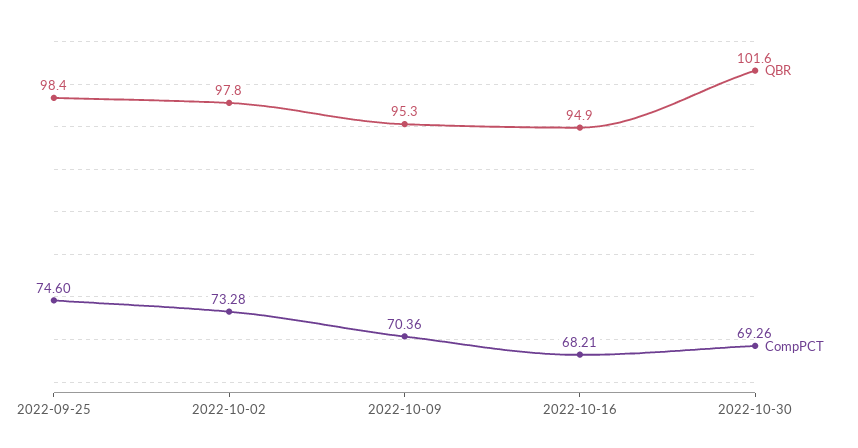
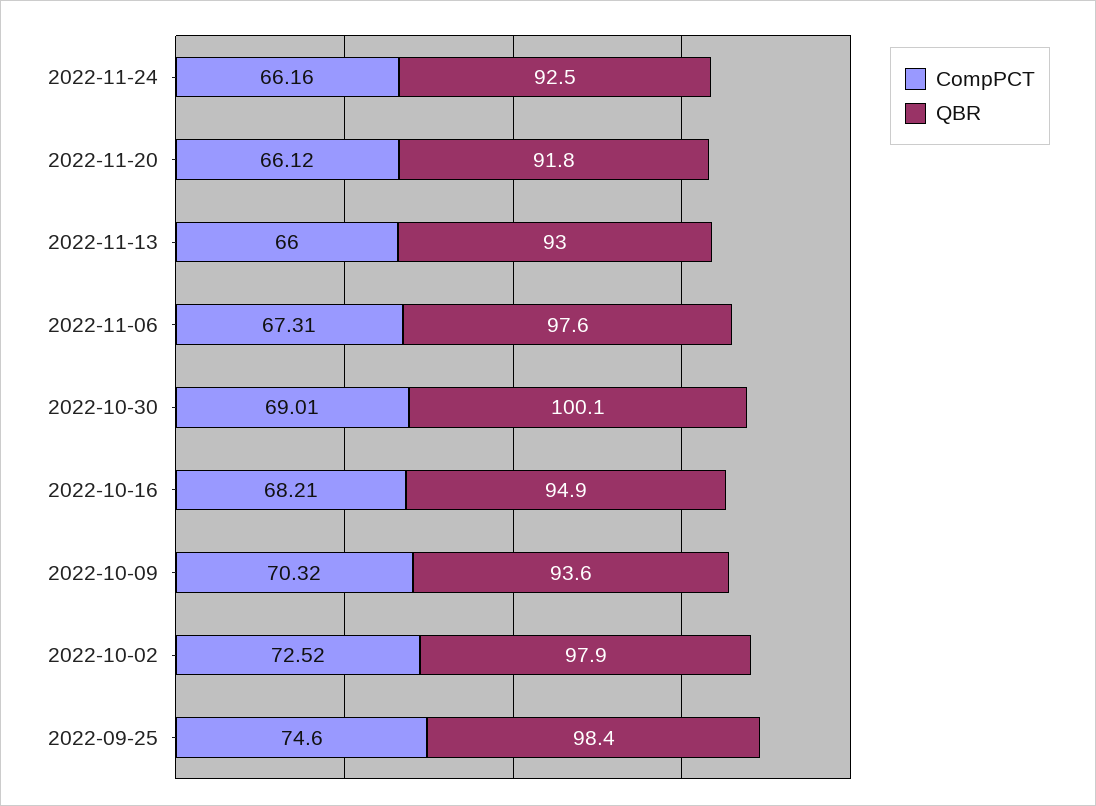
QBR, 2022-10-02: 97.8 -> 97.9
CompPCT, 2022-10-02: 73.28 -> 72.52
QBR, 2022-10-09: 95.3 -> 93.6
CompPCT, 2022-10-09: 70.36 -> 70.32
QBR, 2022-10-30: 101.6 -> 100.1
CompPCT, 2022-10-30: 69.26 -> 69.01
CompPCT, 2022-11-24: none -> 66.16
QBR, 2022-11-24: none -> 92.5
CompPCT, 2022-11-20: none -> 66.12
QBR, 2022-11-20: none -> 91.8
CompPCT, 2022-11-13: none -> 66
QBR, 2022-11-13: none -> 93
CompPCT, 2022-11-06: none -> 67.31
QBR, 2022-11-06: none -> 97.6

